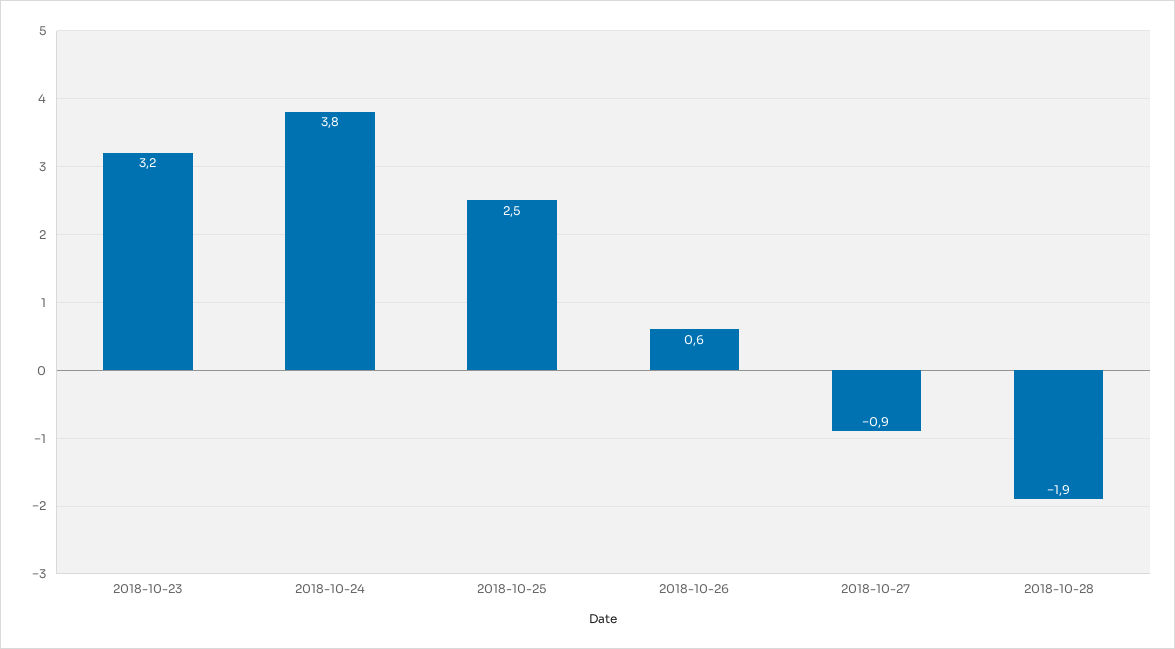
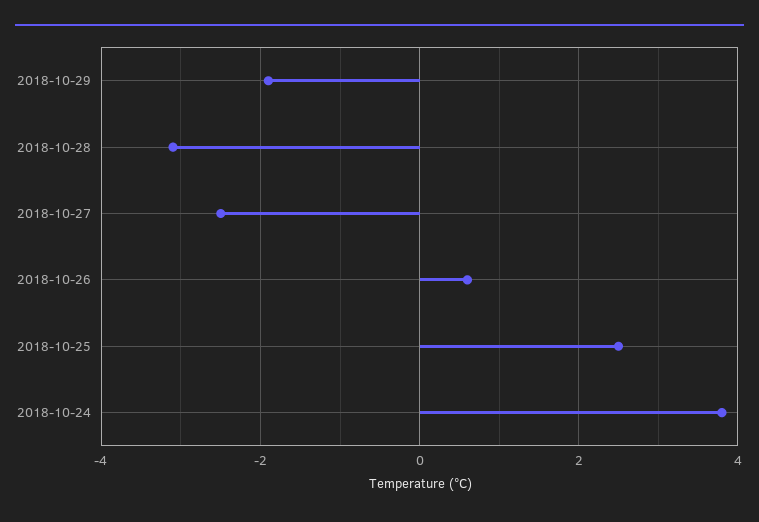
2018-10-23: 3.2 -> none
2018-10-27: -0.9 -> -2.5
2018-10-28: -1.9 -> -3
2018-10-29: none -> -2

